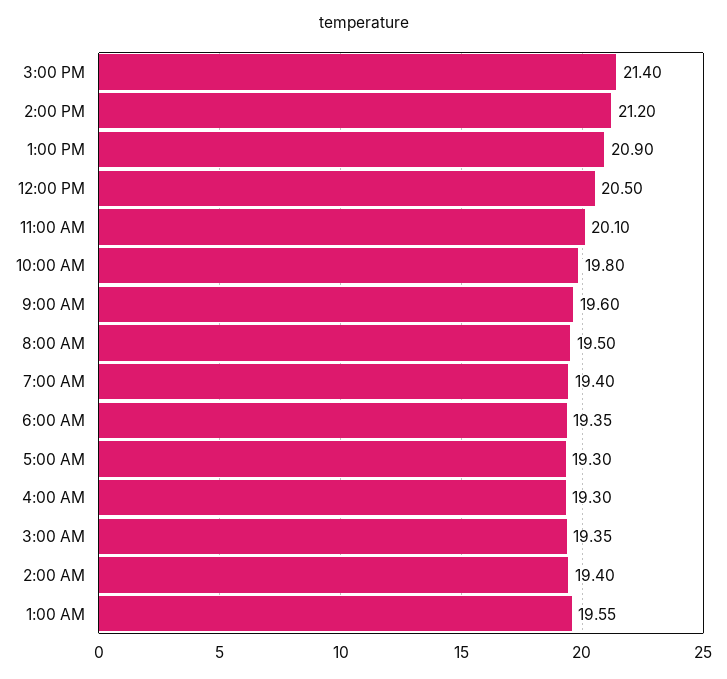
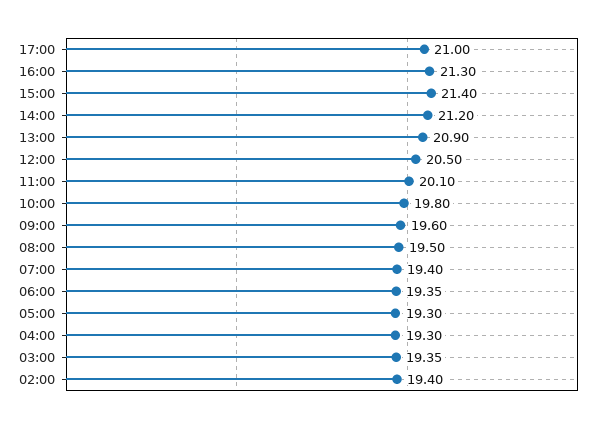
1:00 AM: 19.55 -> none
17:00: none -> 21
16:00: none -> 21.3

